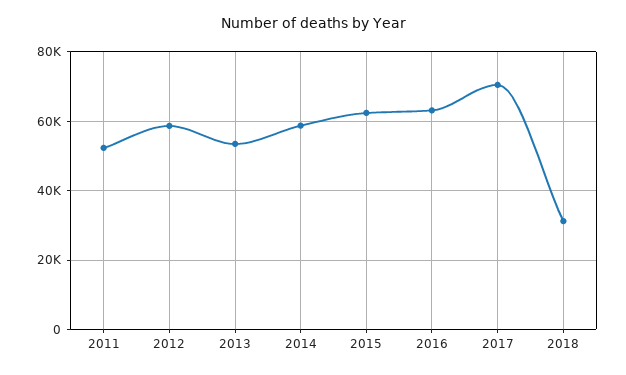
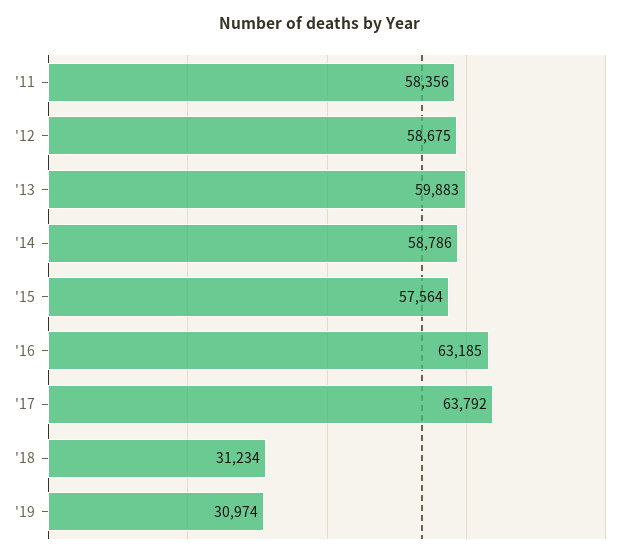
2011: 52000 -> 58356
2013: 54000 -> 59883
2015: 62000 -> 57564
2017: 70000 -> 63792
'19: none -> 30974

